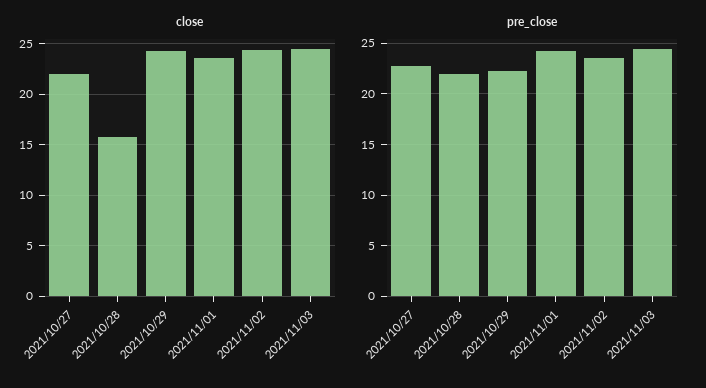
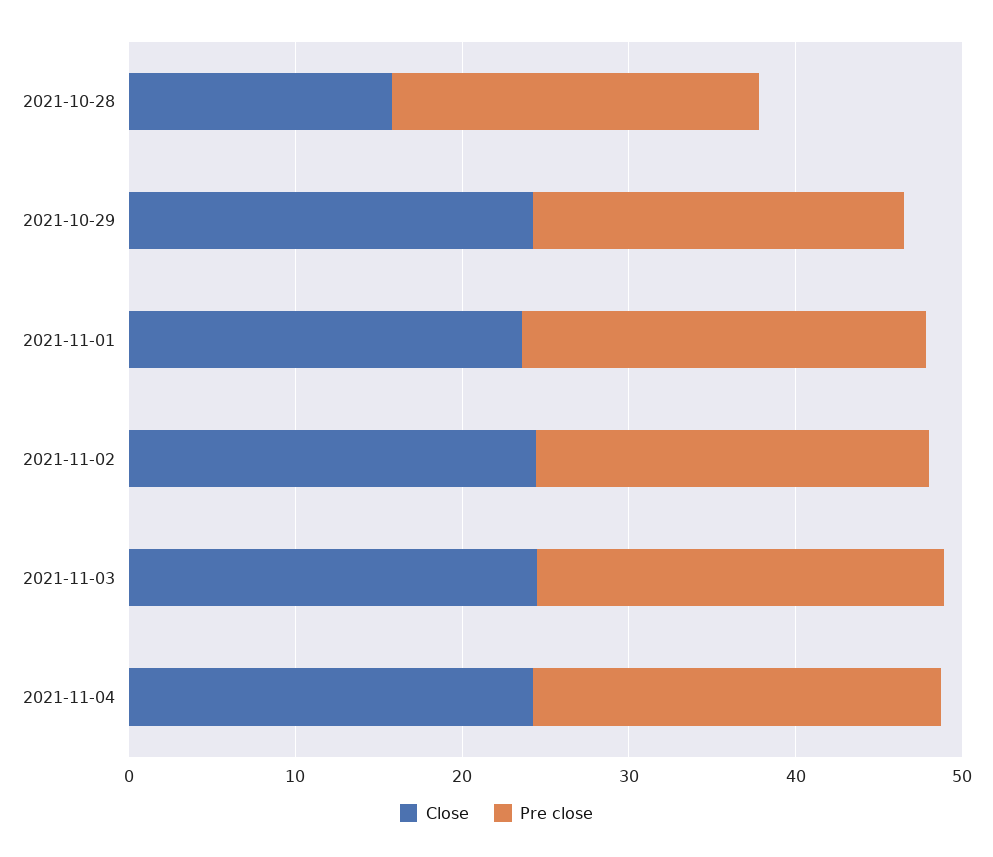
close, 2021/10/27: 22 -> none
pre_close, 2021/10/27: 23 -> none
close, 2021-11-04: none -> 24
pre_close, 2021-11-04: none -> 24

